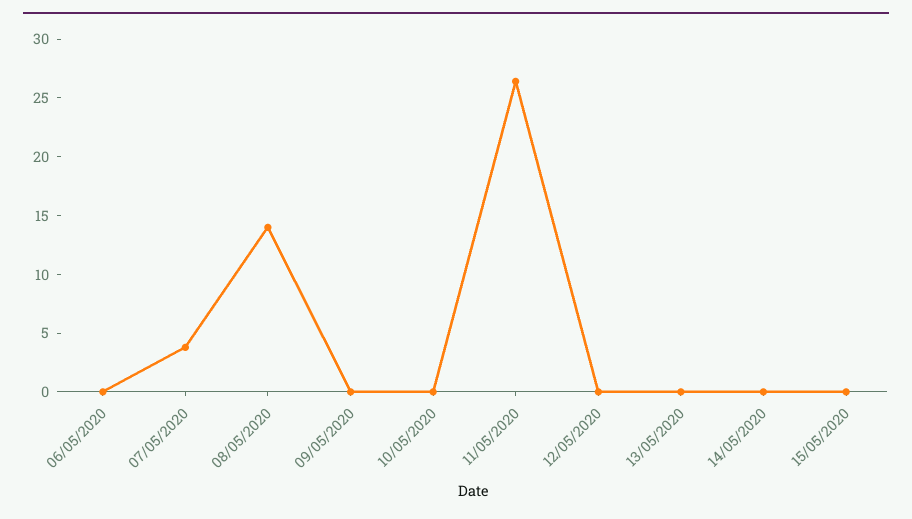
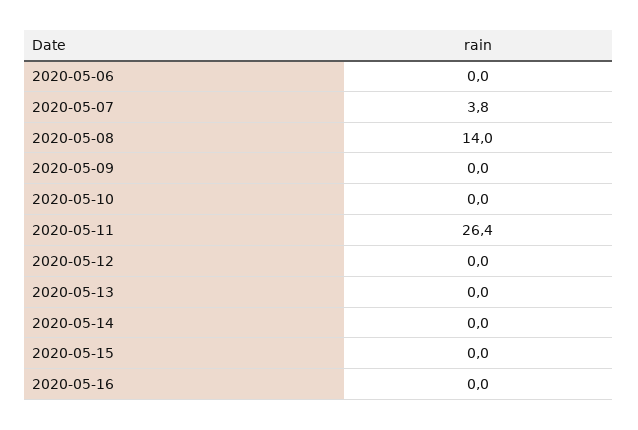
2020-05-16: none -> 0

